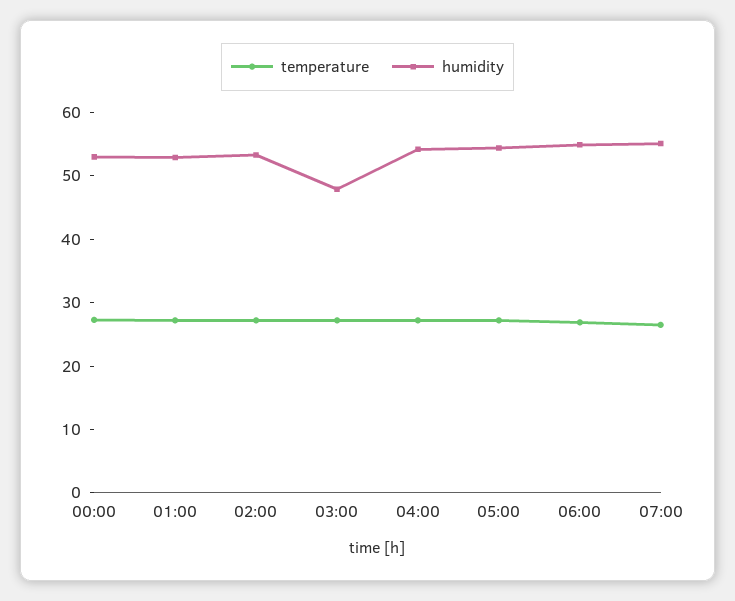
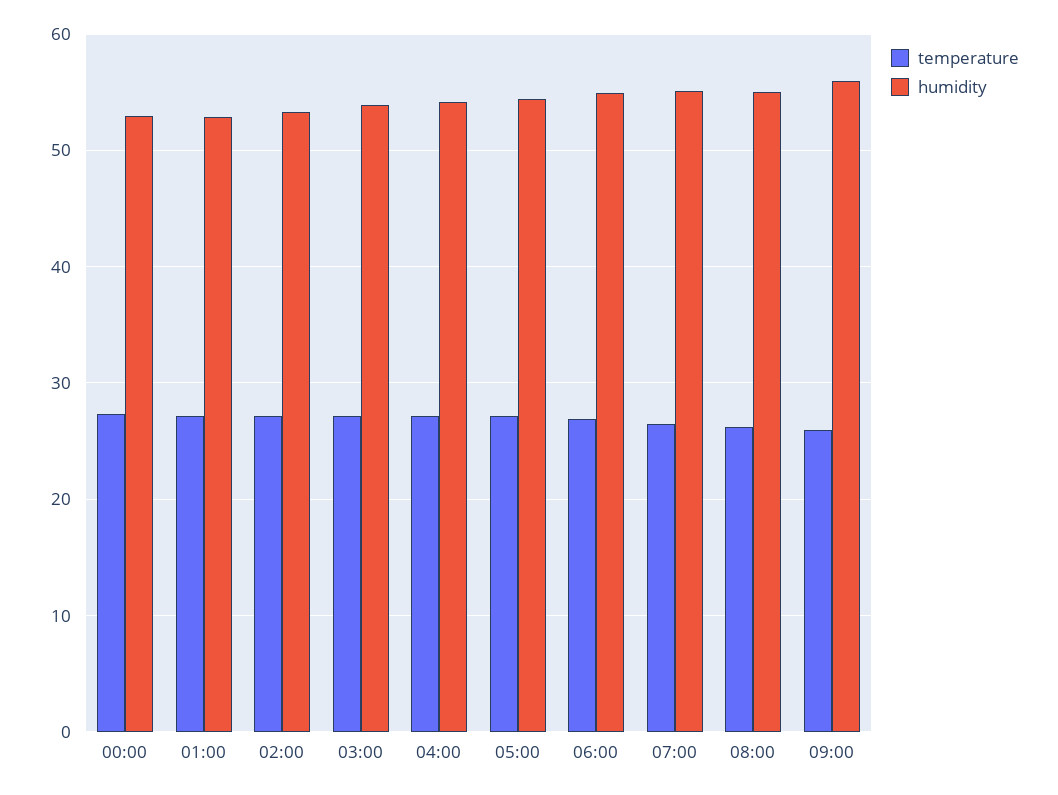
humidity, 03:00: 48 -> 54
temperature, 08:00: none -> 26
humidity, 08:00: none -> 55
temperature, 09:00: none -> 26
humidity, 09:00: none -> 56

